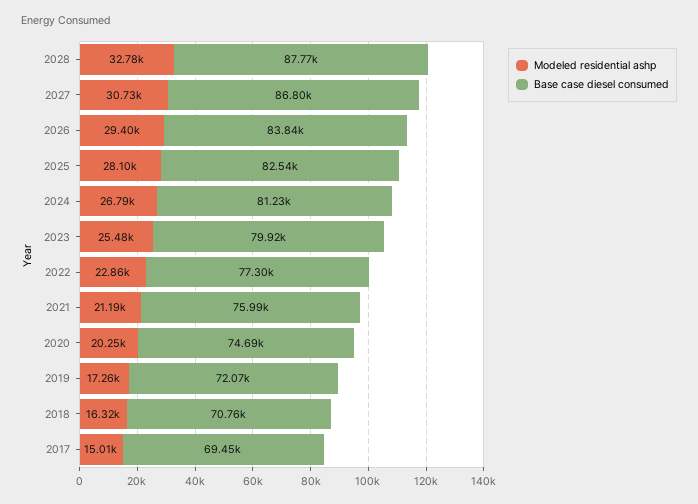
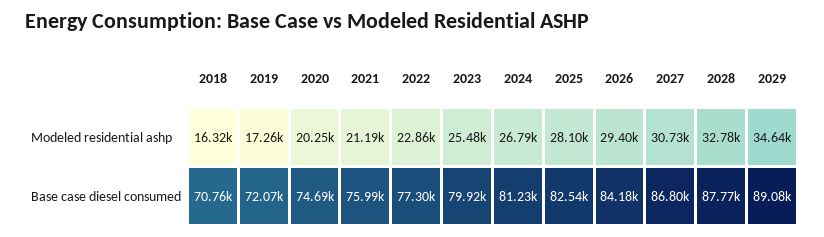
Base case diesel consumed, 2026: 83840 -> 84180
Modeled residential ashp, 2017: 15010 -> none
Base case diesel consumed, 2017: 69450 -> none
Modeled residential ashp, 2029: none -> 34640
Base case diesel consumed, 2029: none -> 89080

